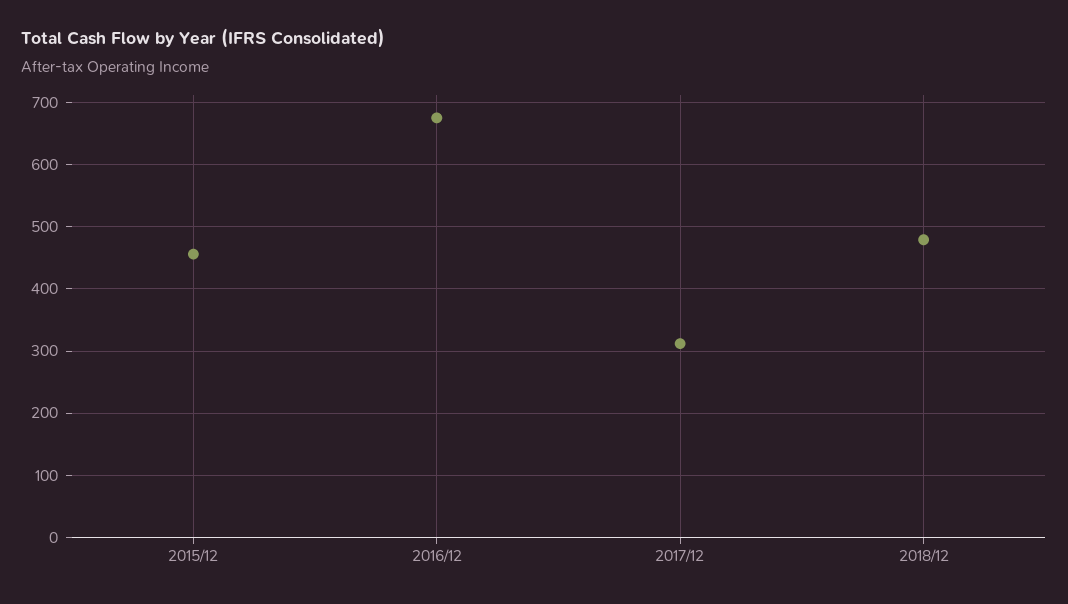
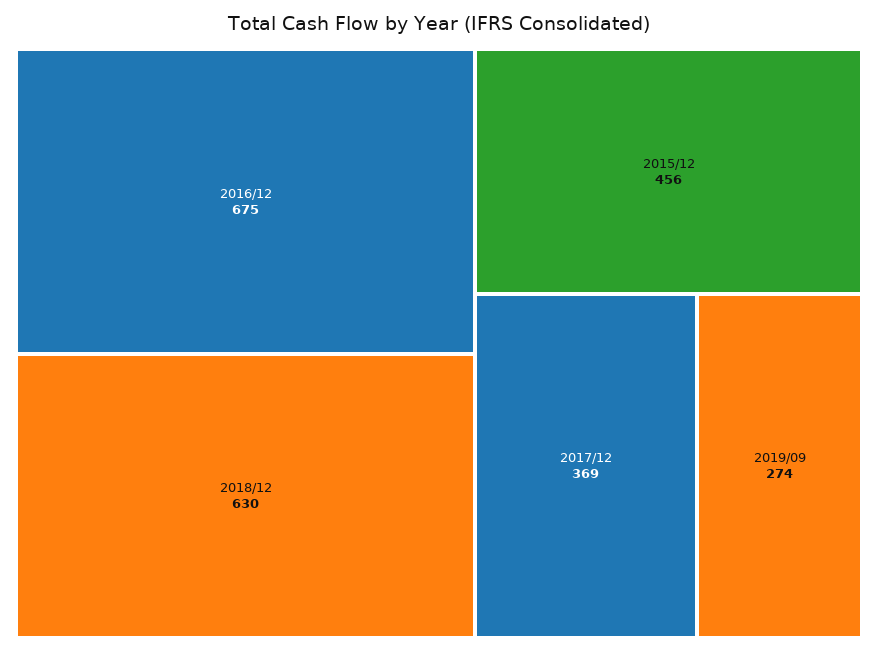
2017/12: 310 -> 369
2018/12: 480 -> 630
2019/09: none -> 274

